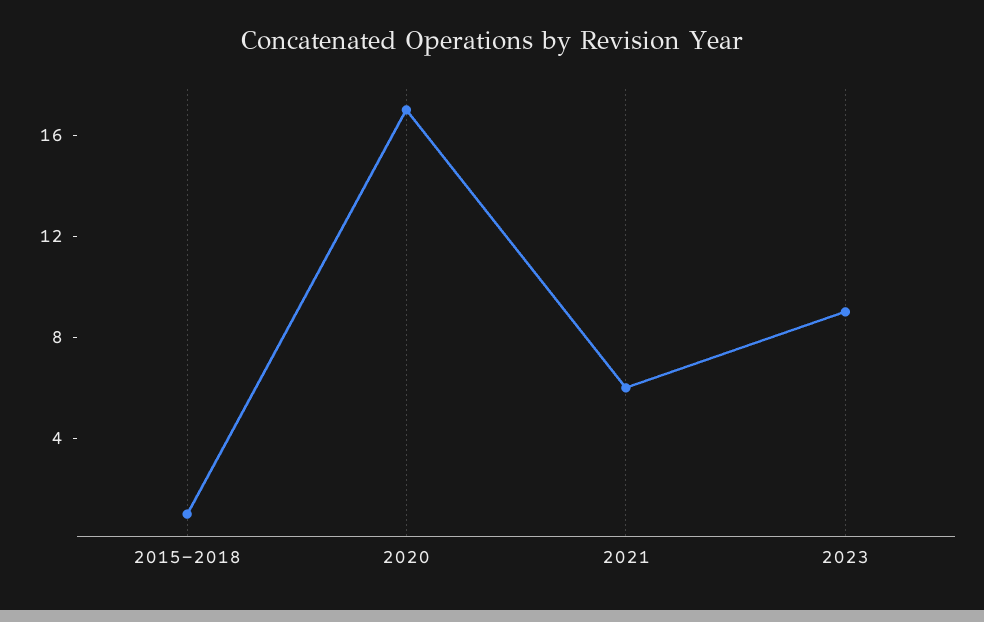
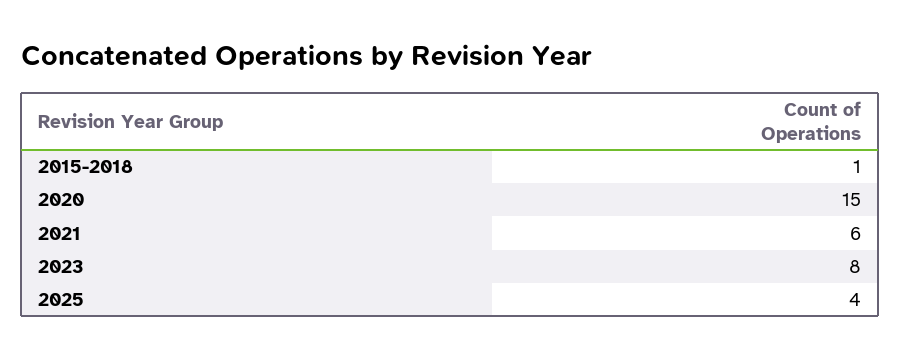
2020: 17 -> 15
2023: 9 -> 8
2025: none -> 4

